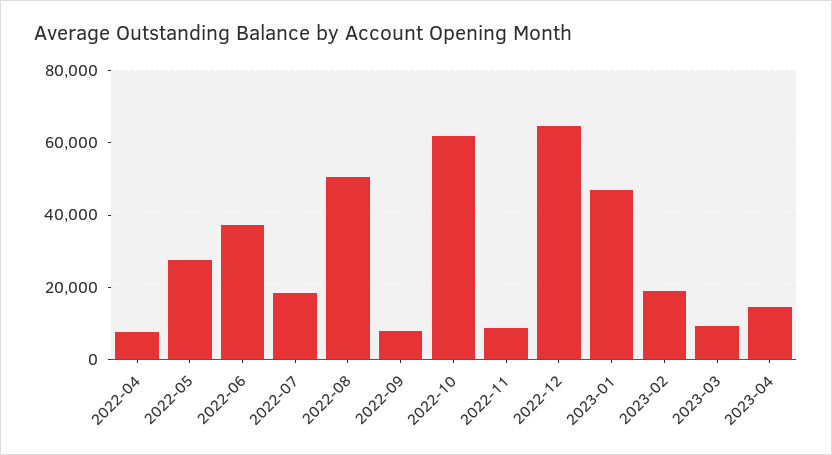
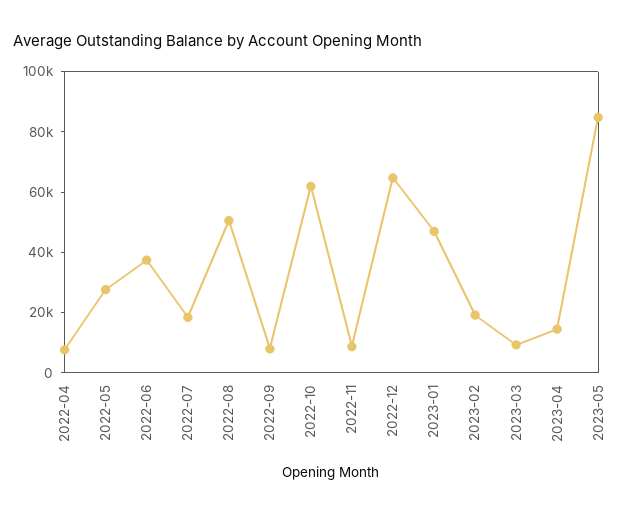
2023-05: none -> 85000

